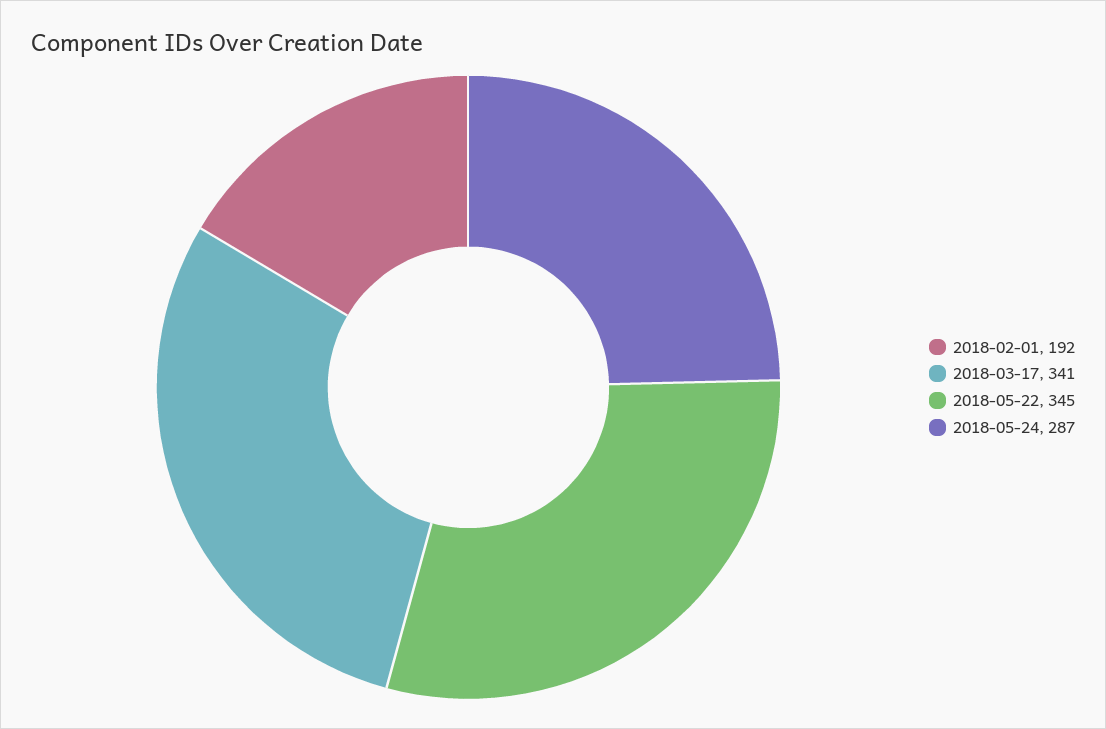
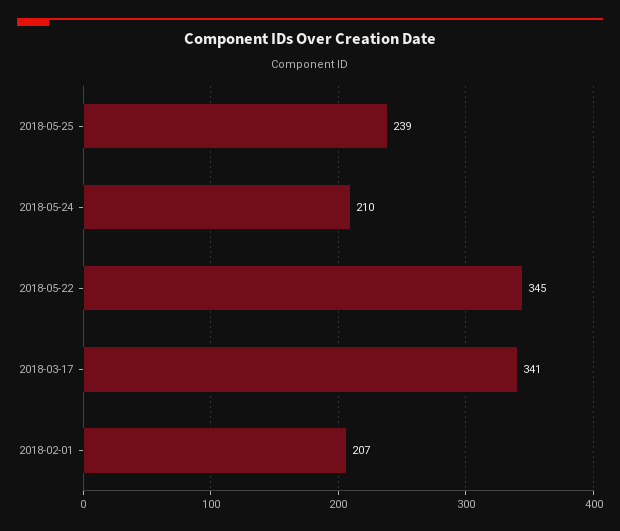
2018-02-01: 192 -> 207
2018-05-24: 287 -> 210
2018-05-25: none -> 239

